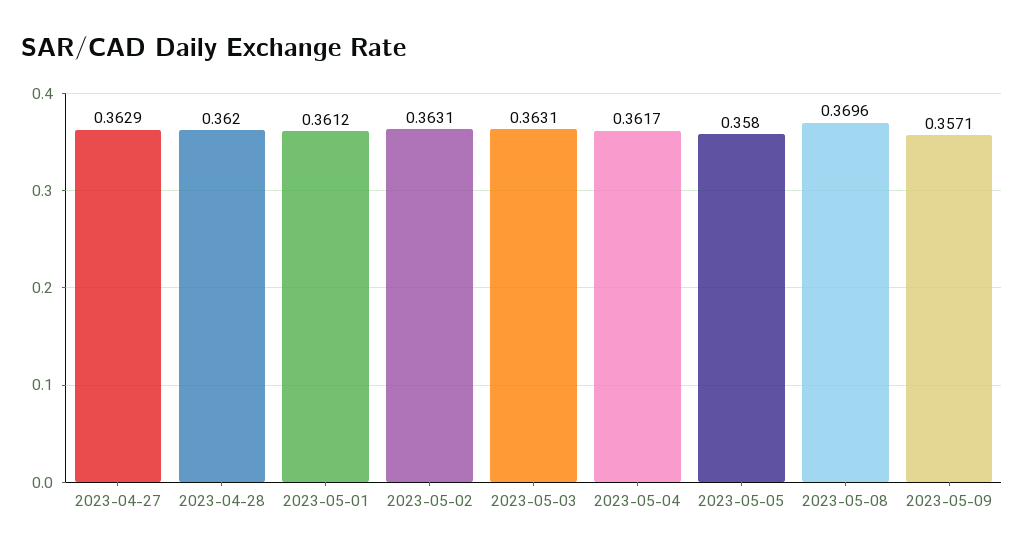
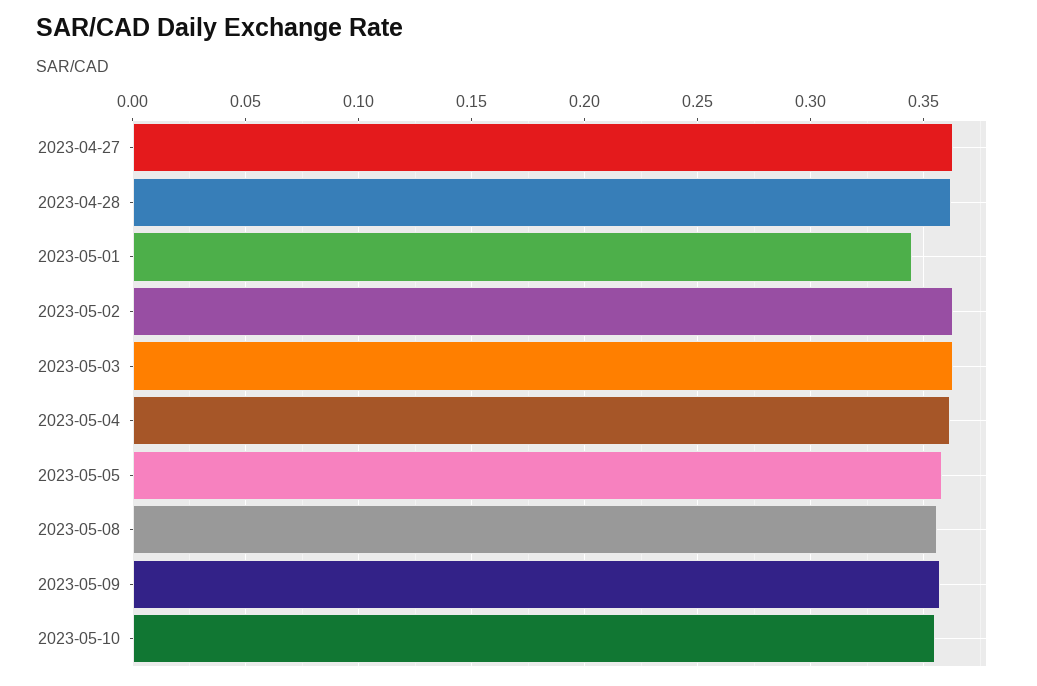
2023-05-01: 0.3612 -> 0.345
2023-05-08: 0.3696 -> 0.355
2023-05-10: none -> 0.355

